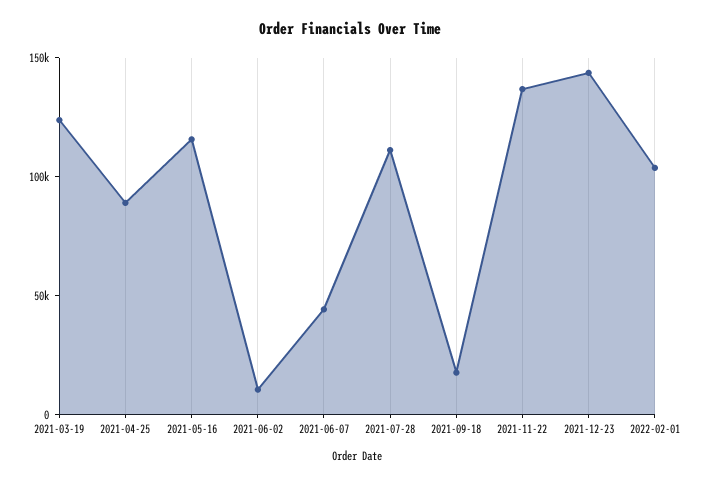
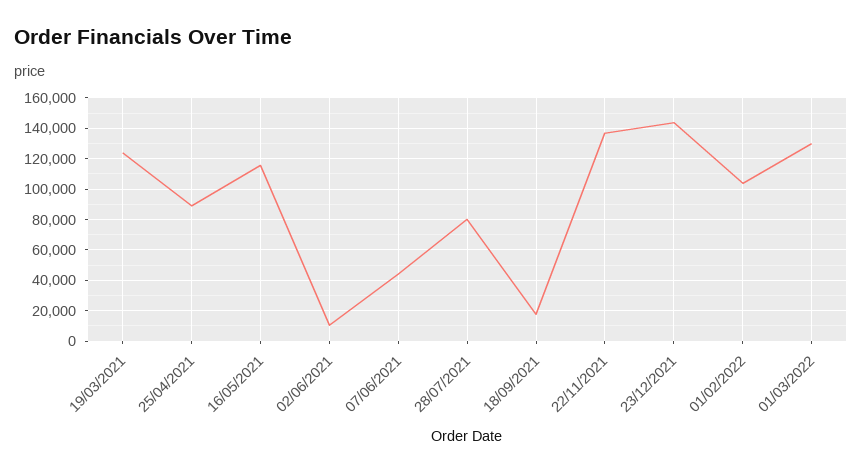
2021-07-28: 110000 -> 80000
01/03/2022: none -> 130000

